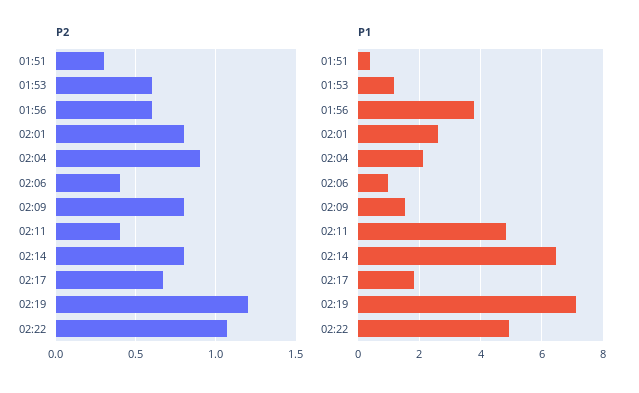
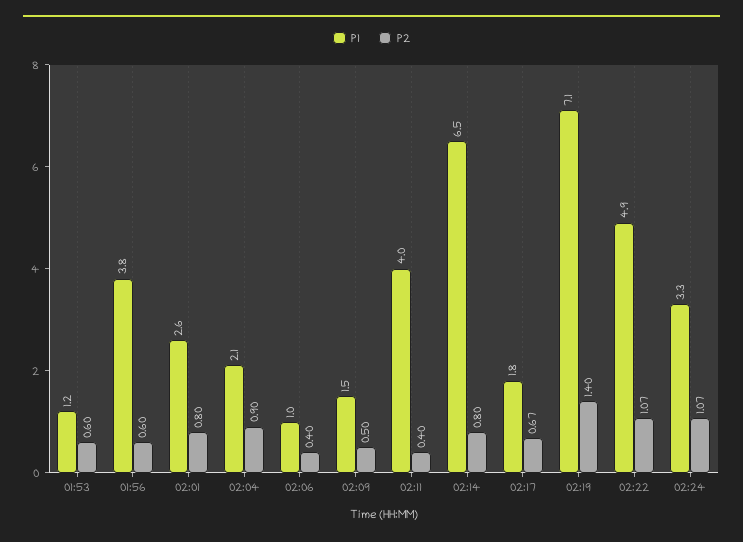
P2, 01:51: 0.3 -> none
P2, 02:09: 0.8 -> 0.5
P2, 02:19: 1.2 -> 1.4
P1, 01:51: 0.4 -> none
P1, 02:11: 4.8 -> 4
P1, 02:24: none -> 3.3
P2, 02:24: none -> 1.07

